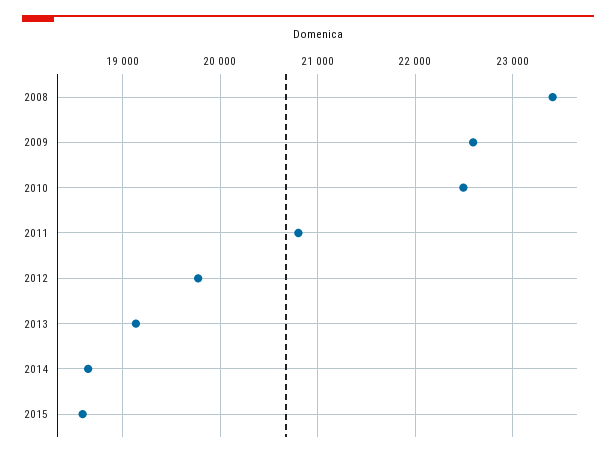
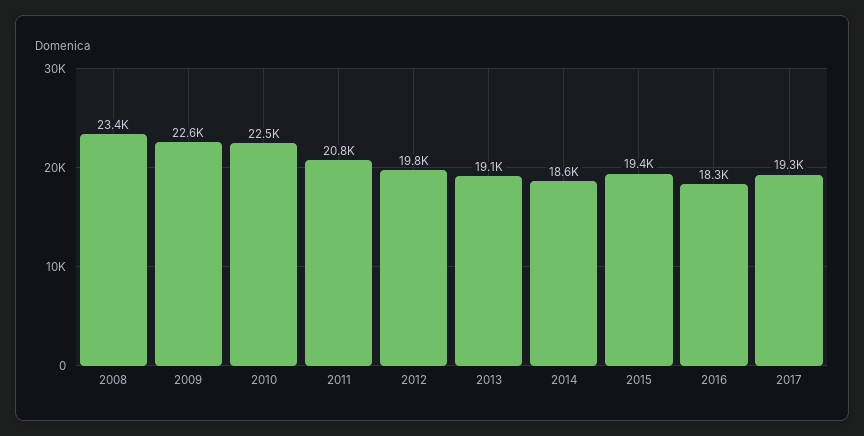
2015: 18600 -> 19400
2016: none -> 18300
2017: none -> 19300

